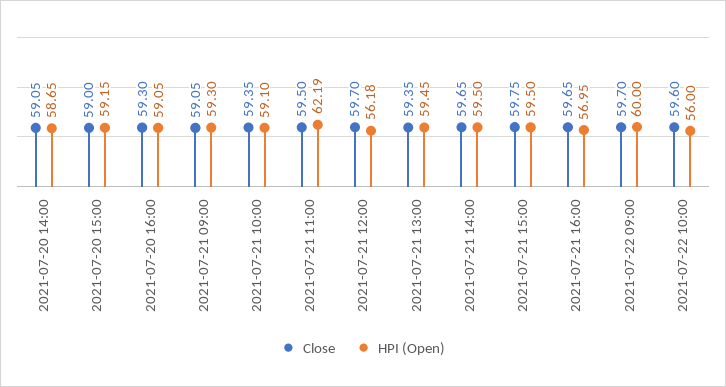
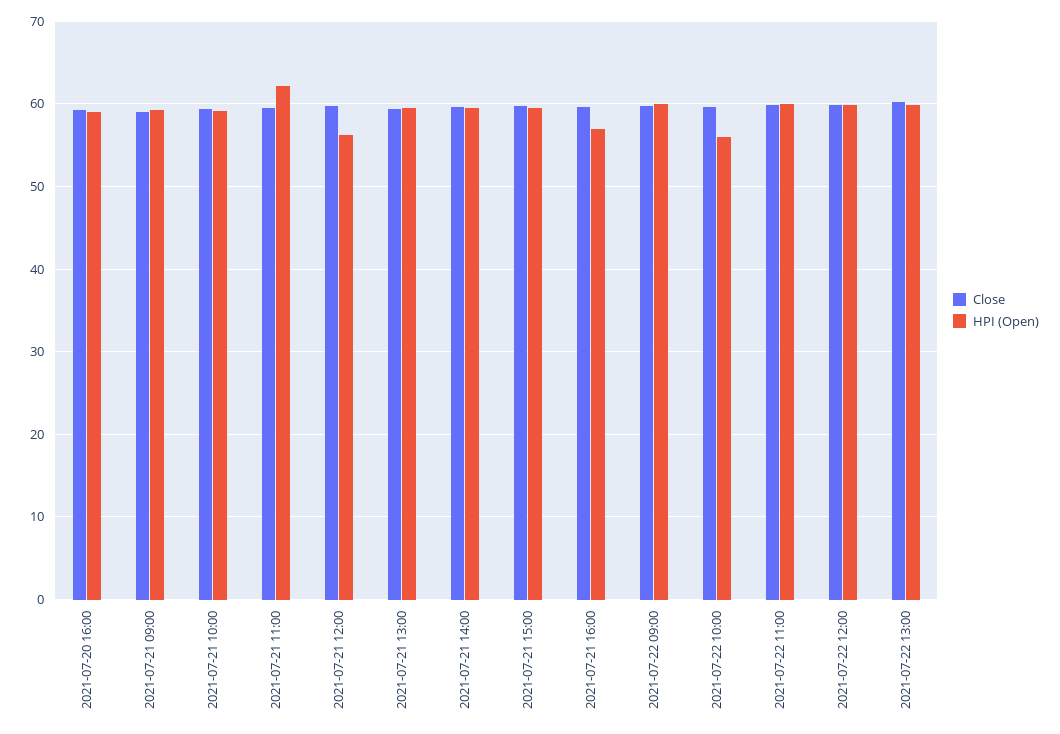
Close, 2021-07-20 14:00: 59.05 -> none
HPI (Open), 2021-07-20 14:00: 58.65 -> none
Close, 2021-07-20 15:00: 59 -> none
HPI (Open), 2021-07-20 15:00: 59.15 -> none
Close, 2021-07-22 11:00: none -> 60
HPI (Open), 2021-07-22 11:00: none -> 60
Close, 2021-07-22 12:00: none -> 60
HPI (Open), 2021-07-22 12:00: none -> 60
Close, 2021-07-22 13:00: none -> 60
HPI (Open), 2021-07-22 13:00: none -> 60

